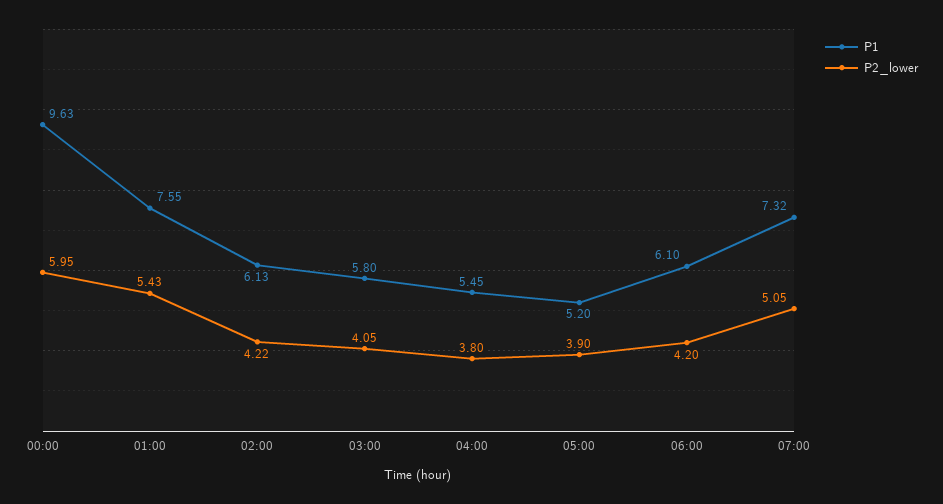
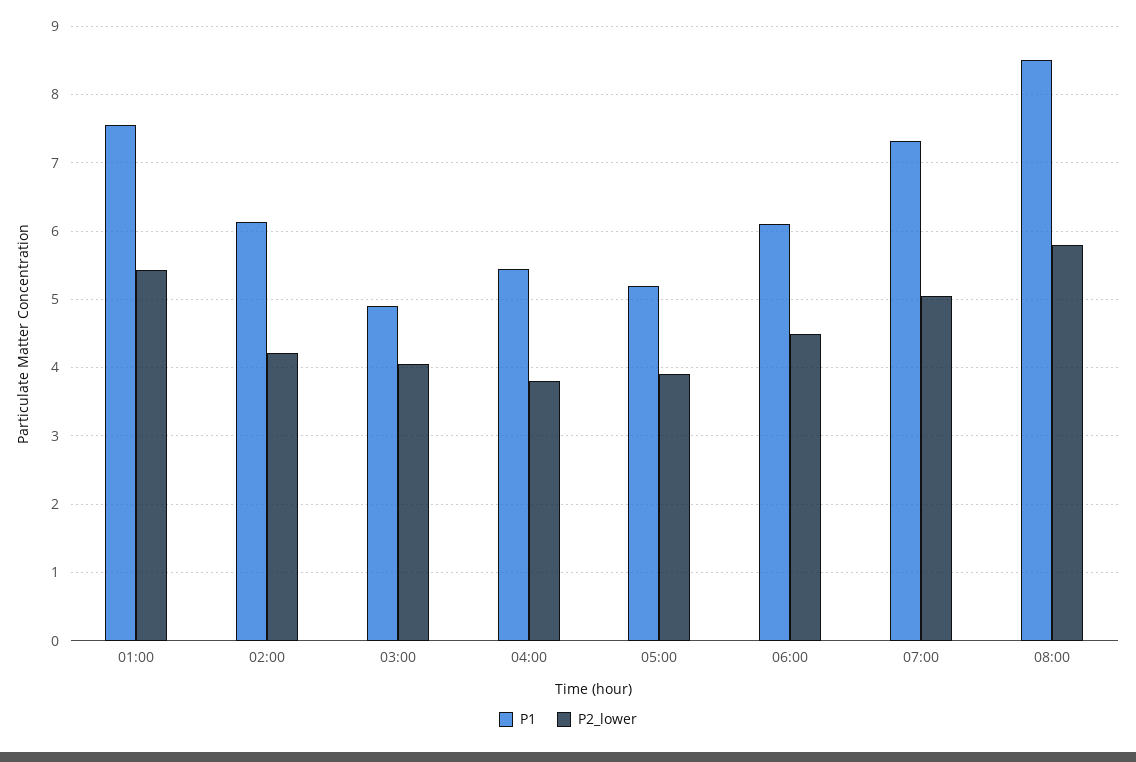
P1, 00:00: 9.63 -> none
P2_lower, 00:00: 5.95 -> none
P1, 03:00: 5.8 -> 4.9
P2_lower, 06:00: 4.2 -> 4.5
P1, 08:00: none -> 8.5
P2_lower, 08:00: none -> 5.8

